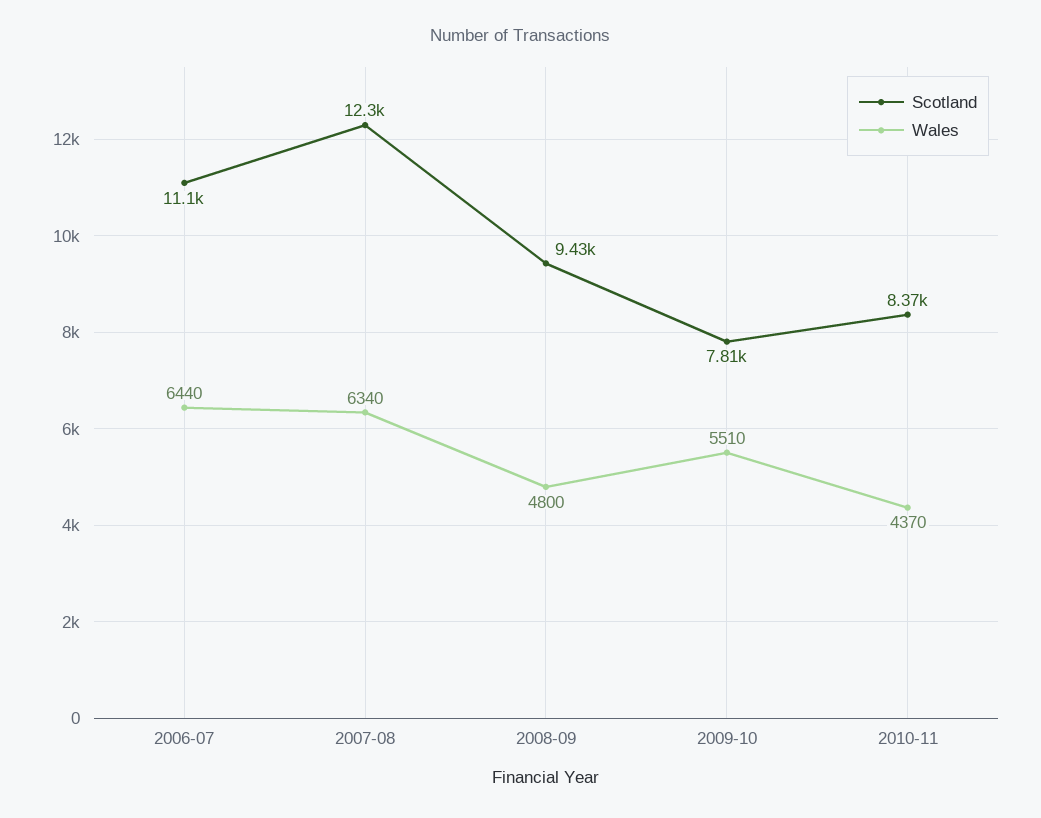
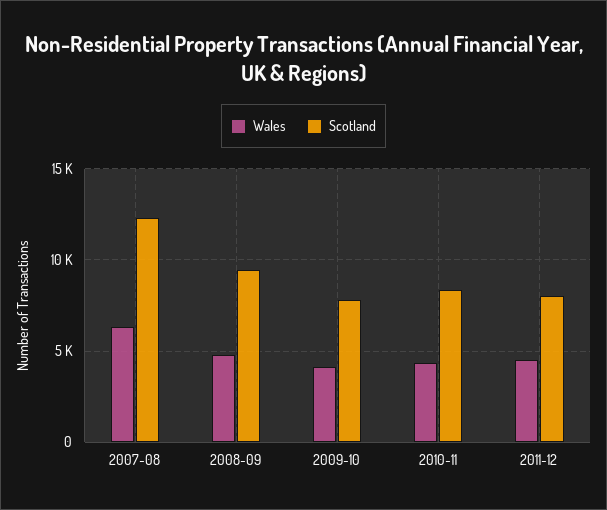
Scotland, 2006-07: 11100 -> none
Wales, 2006-07: 6440 -> none
Wales, 2009-10: 5510 -> 4000
Wales, 2011-12: none -> 4500
Scotland, 2011-12: none -> 8000

